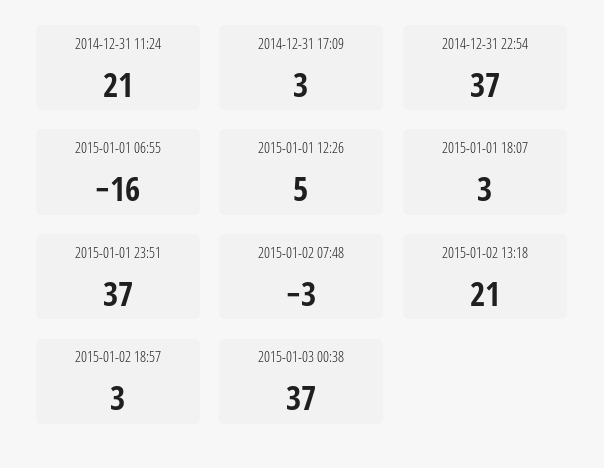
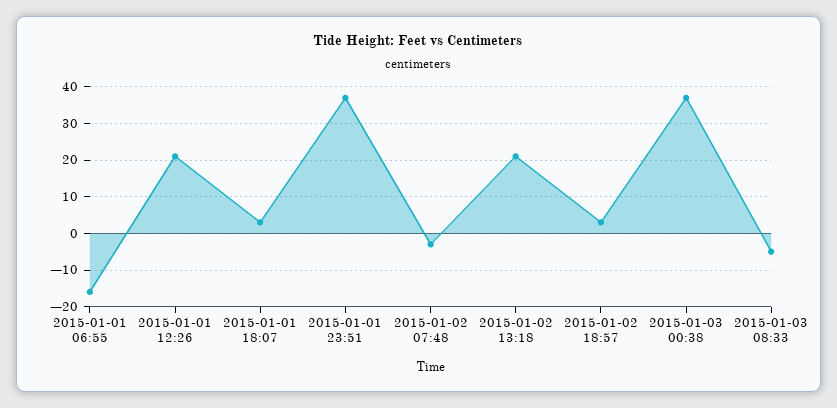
2014-12-31 11:24: 21 -> none
2014-12-31 17:09: 3 -> none
2014-12-31 22:54: 37 -> none
2015-01-01 12:26: 5 -> 20
2015-01-03 08:33: none -> -5

